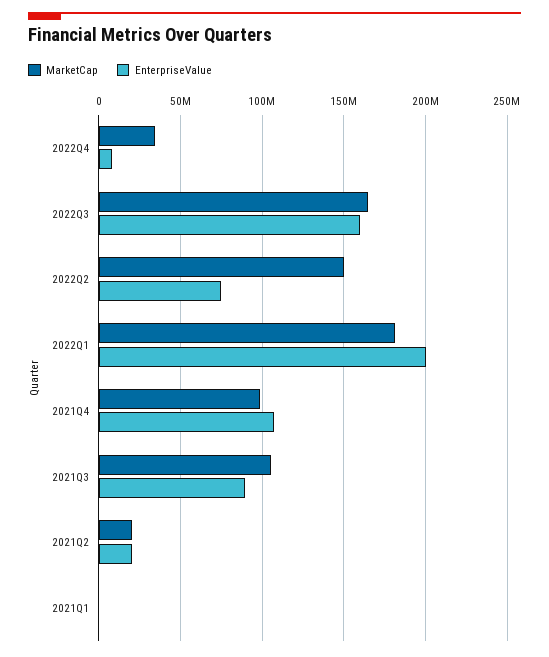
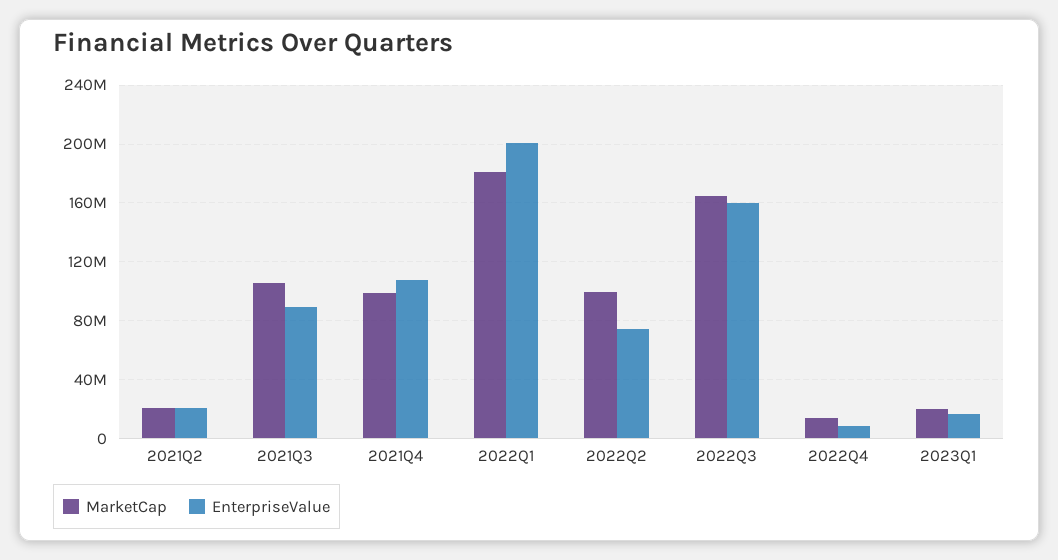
MarketCap, 2022Q4: 35000000 -> 15000000
MarketCap, 2022Q2: 150000000 -> 100000000
MarketCap, 2021Q1: 0 -> none
EnterpriseValue, 2021Q1: 0 -> none
MarketCap, 2023Q1: none -> 20000000
EnterpriseValue, 2023Q1: none -> 15000000

